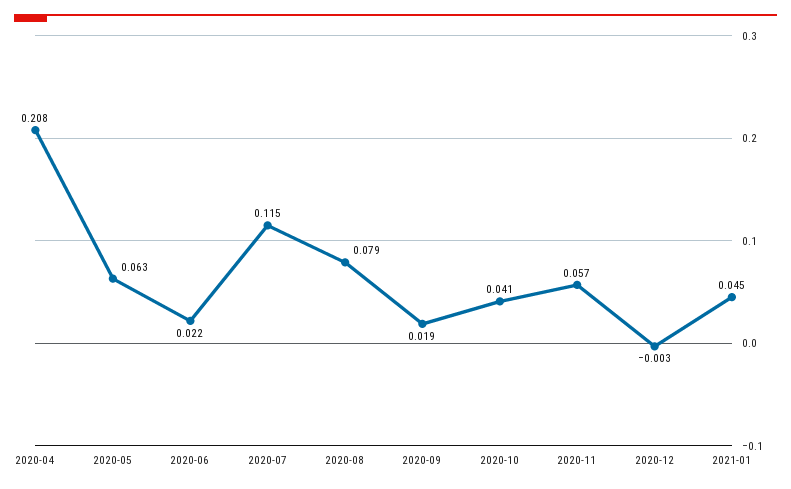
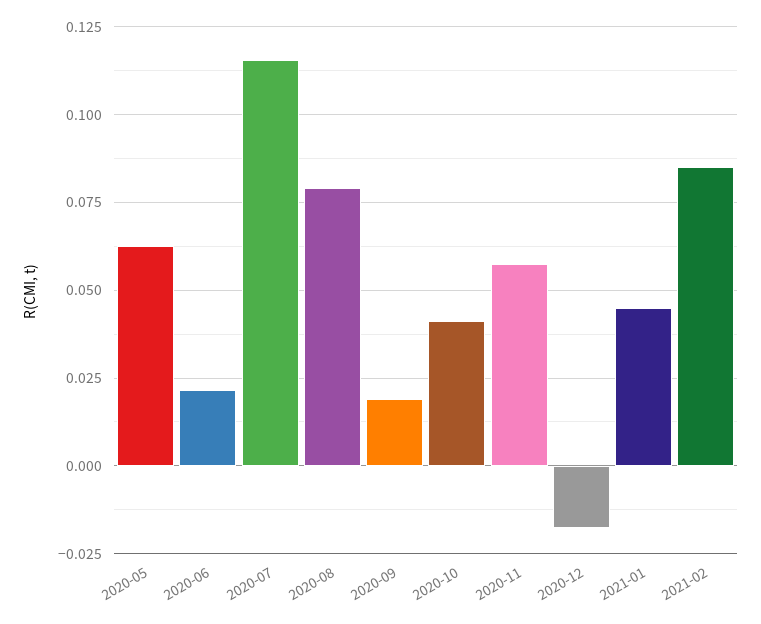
2020-04: 0.208 -> none
2020-12: -0.003 -> -0.0175
2021-02: none -> 0.085

